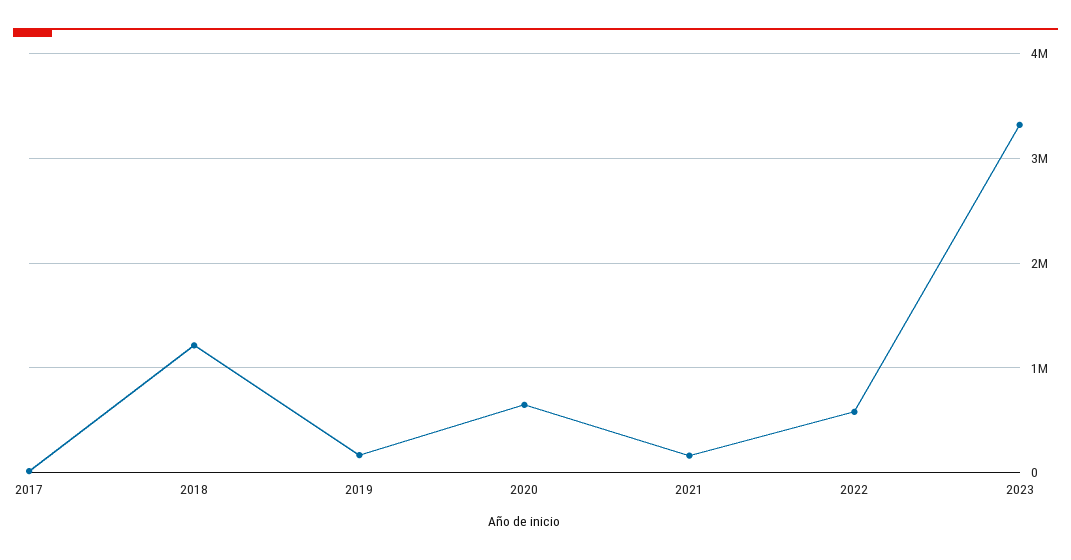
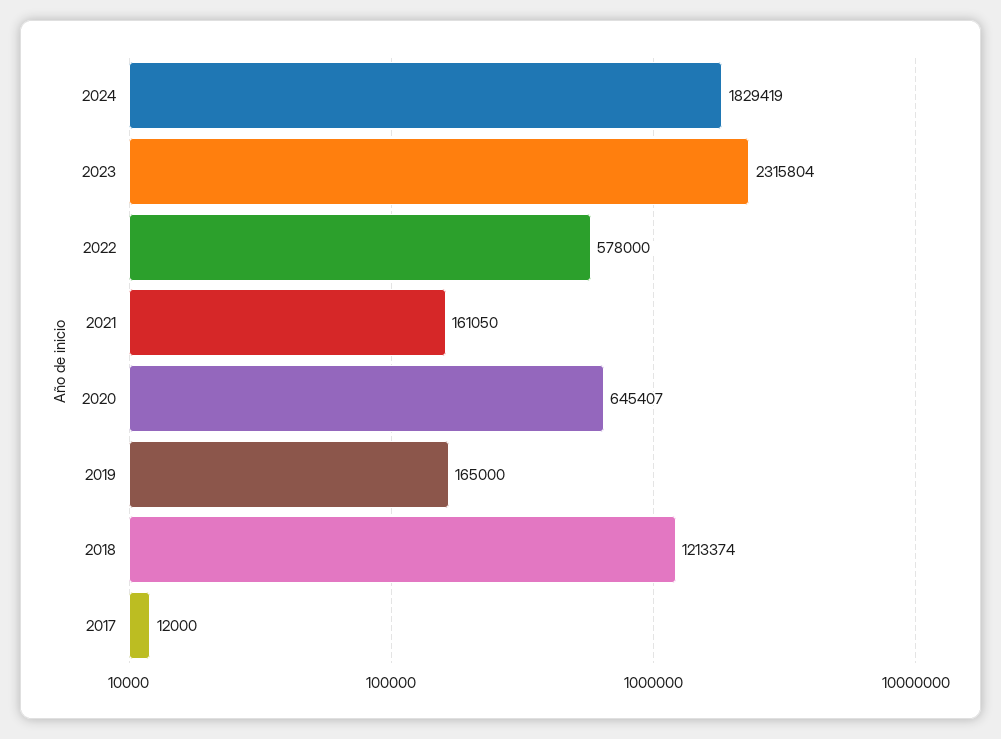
2023: 3300000 -> 2315804
2024: none -> 1829419

